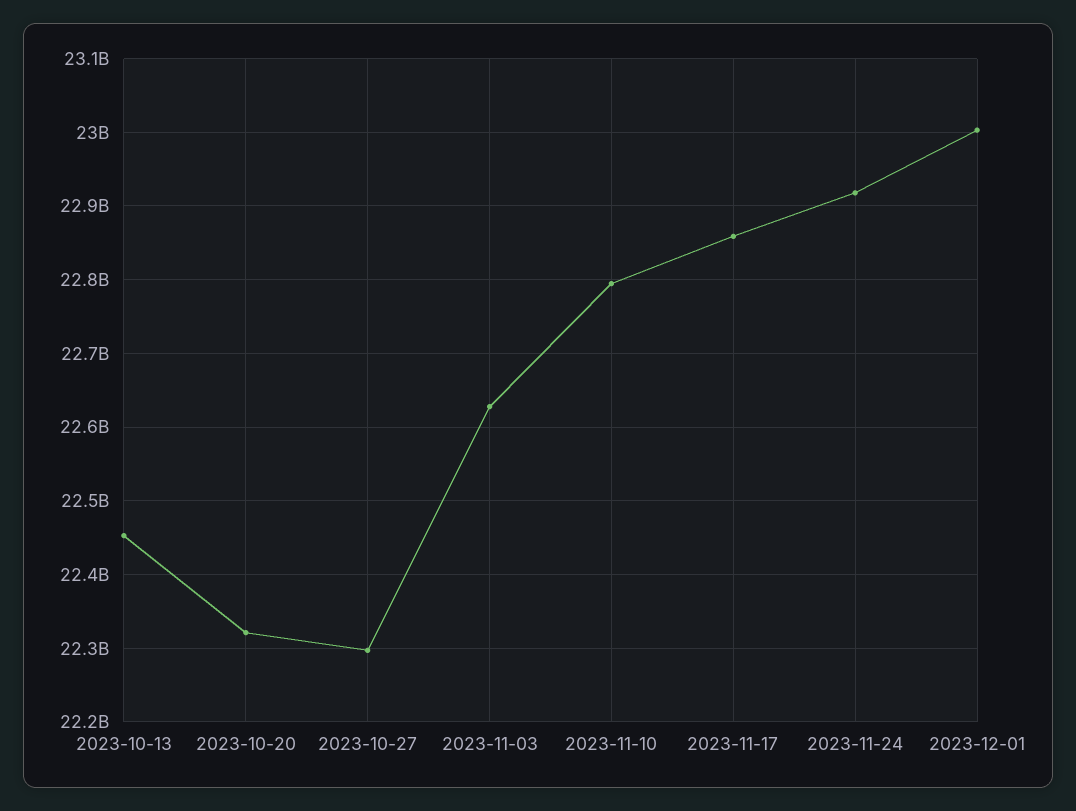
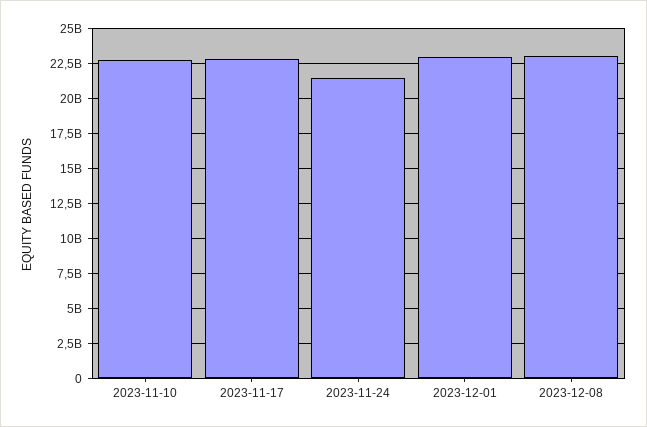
2023-10-13: 22450000000 -> none
2023-10-20: 22320000000 -> none
2023-10-27: 22300000000 -> none
2023-11-03: 22630000000 -> none
2023-11-24: 22920000000 -> 21500000000
2023-12-08: none -> 23000000000

